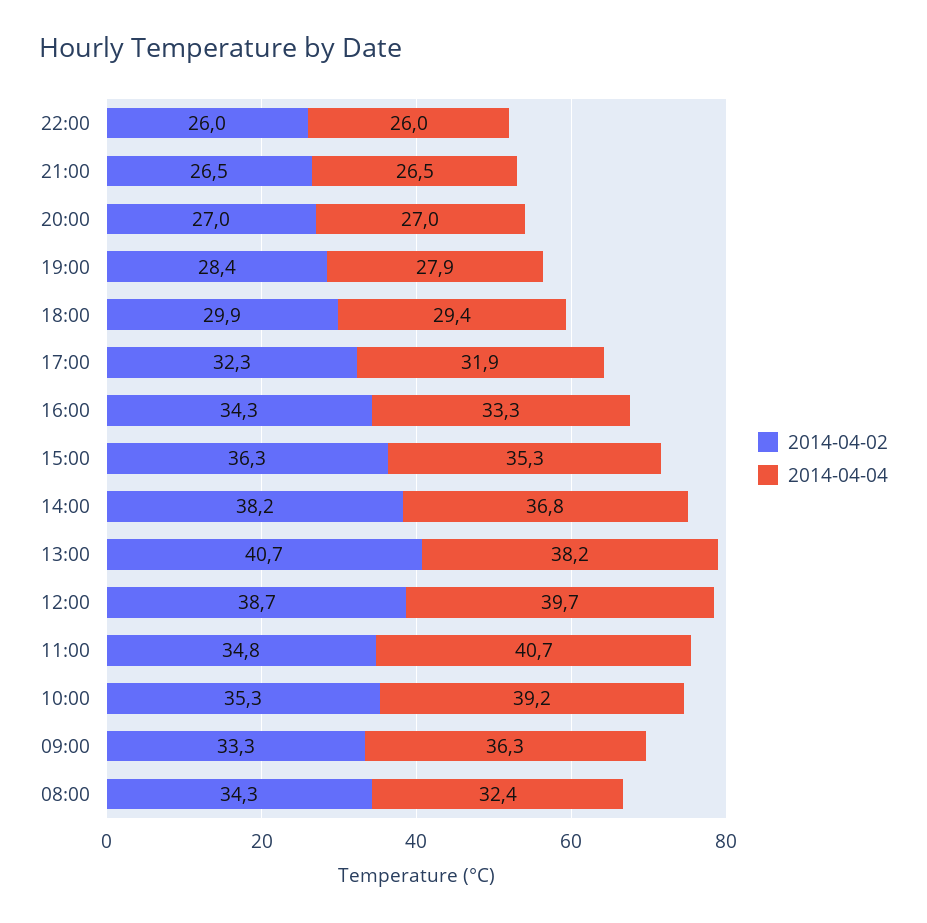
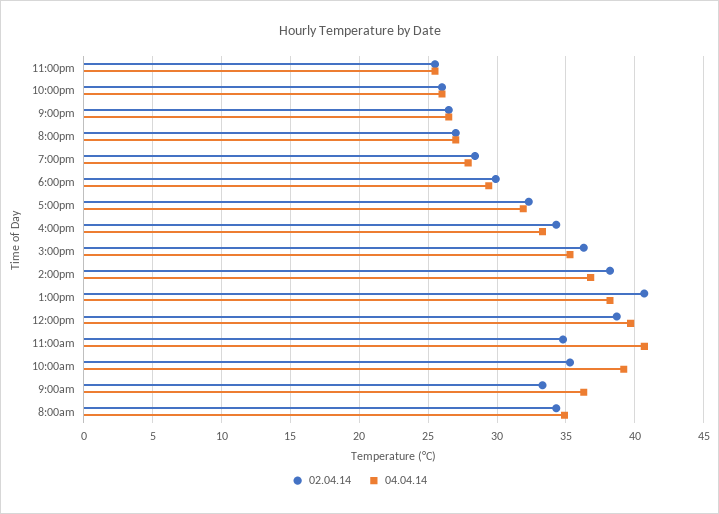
2014-04-04, 08:00: 32.4 -> 35
2014-04-02, 11:00pm: none -> 25.5
2014-04-04, 11:00pm: none -> 25.5

